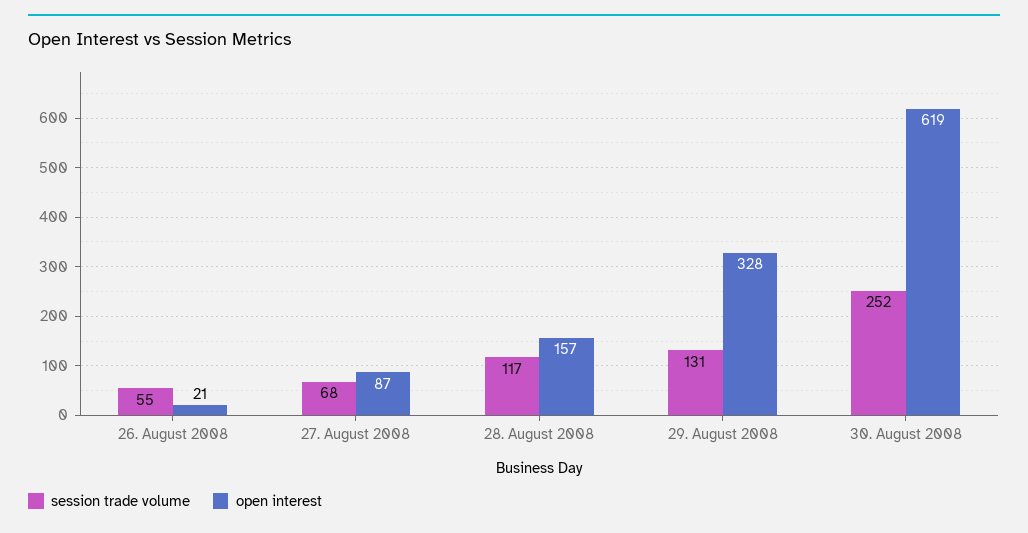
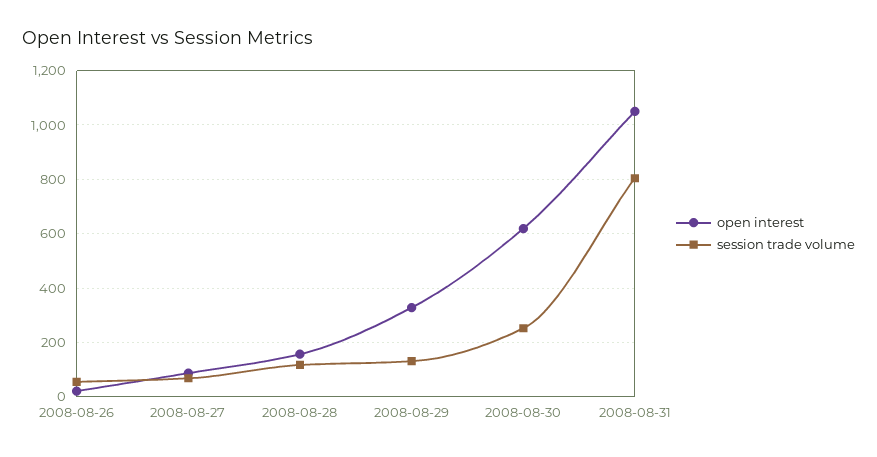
open interest, 2008-08-31: none -> 1050
session trade volume, 2008-08-31: none -> 800

